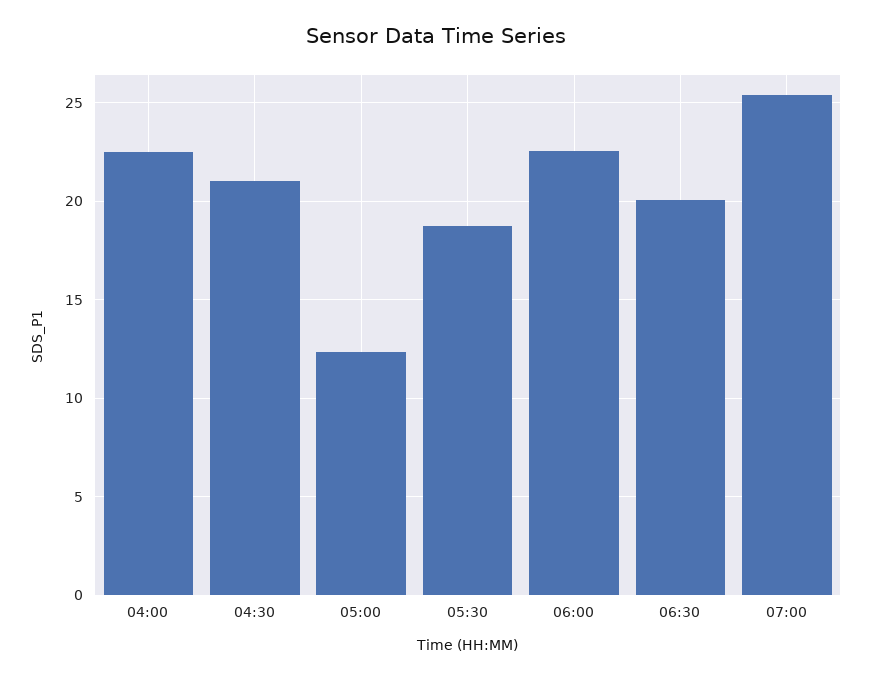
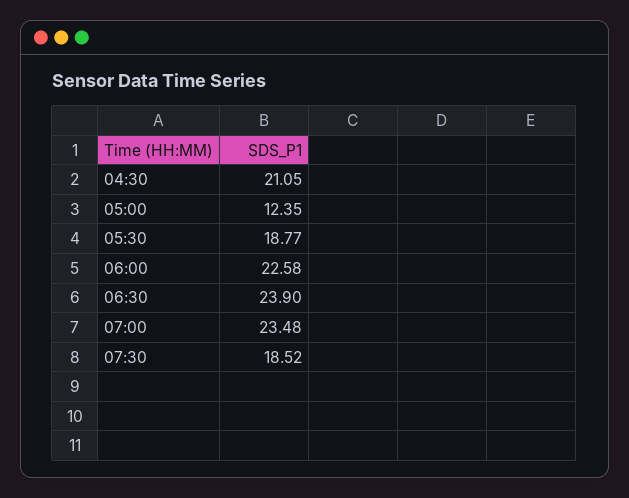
04:00: 22.5 -> none
06:30: 20 -> 23.9
07:00: 25.5 -> 23.48
07:30: none -> 18.52

